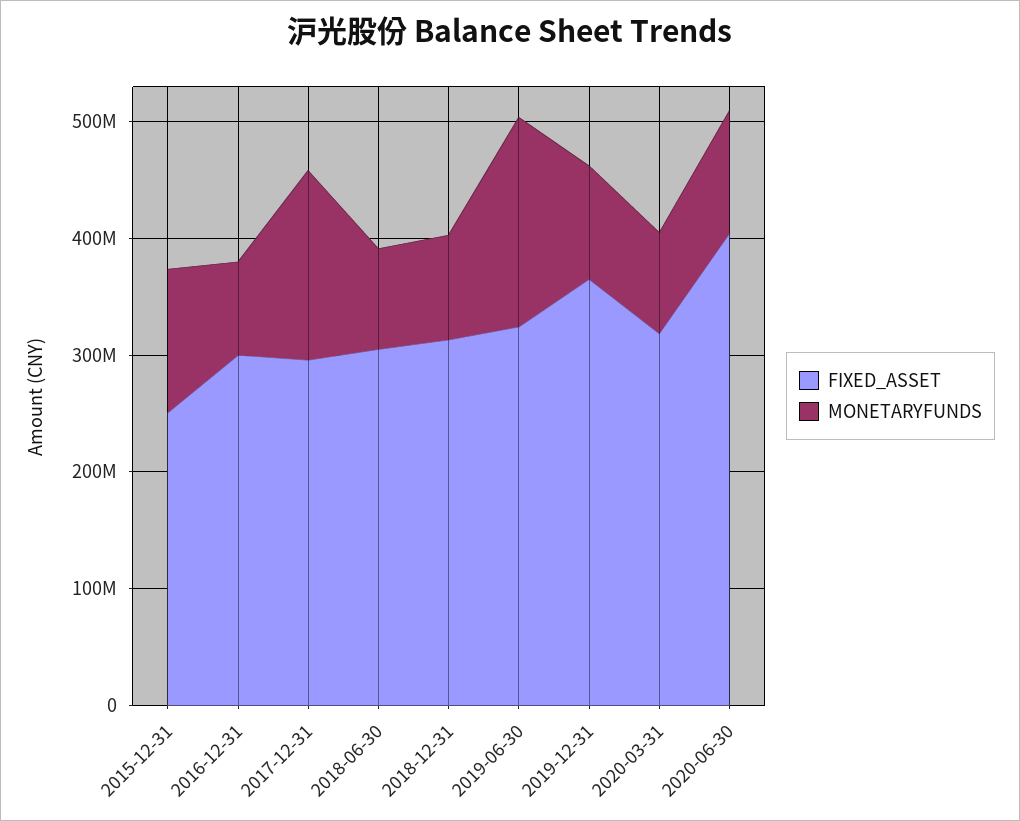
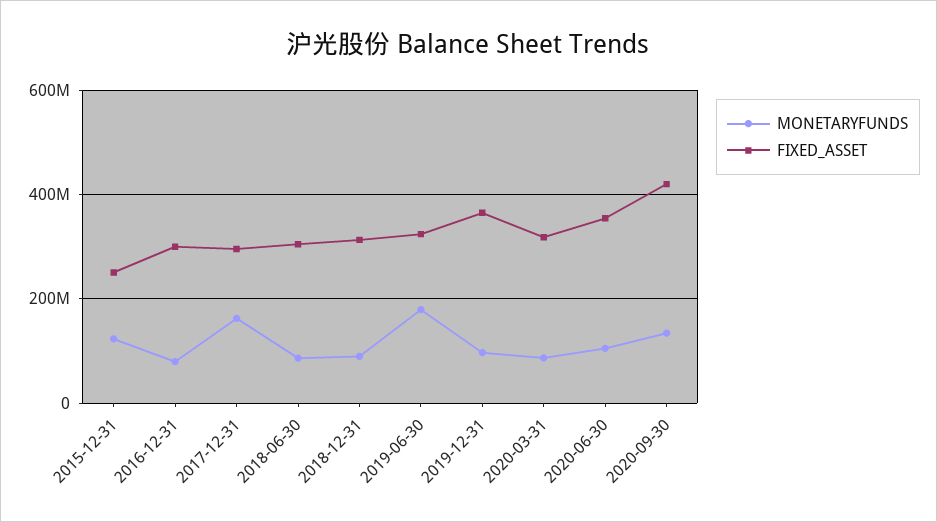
FIXED_ASSET, 2020-06-30: 400000000 -> 360000000
MONETARYFUNDS, 2020-09-30: none -> 140000000
FIXED_ASSET, 2020-09-30: none -> 420000000

